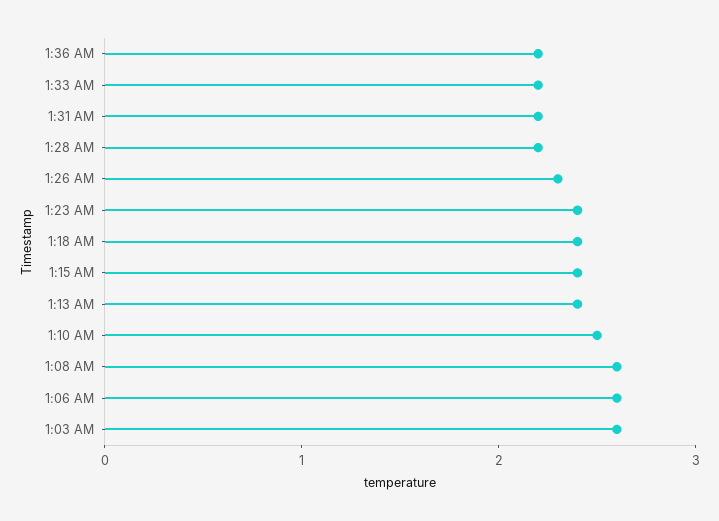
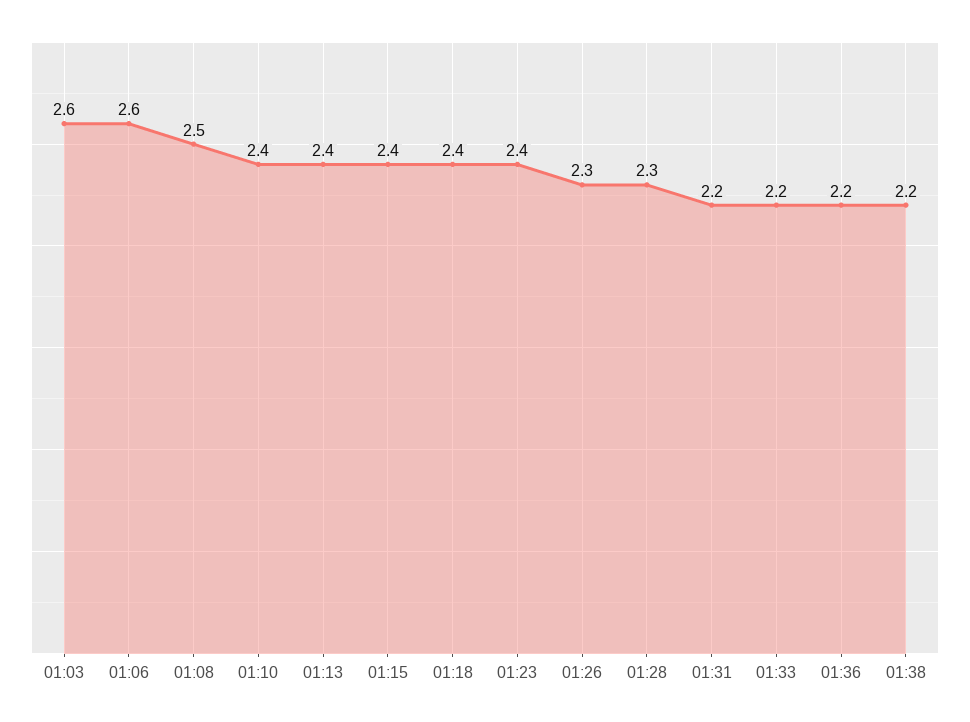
1:28 AM: 2.2 -> 2.3
1:10 AM: 2.5 -> 2.4
1:08 AM: 2.6 -> 2.5
01:38: none -> 2.2

